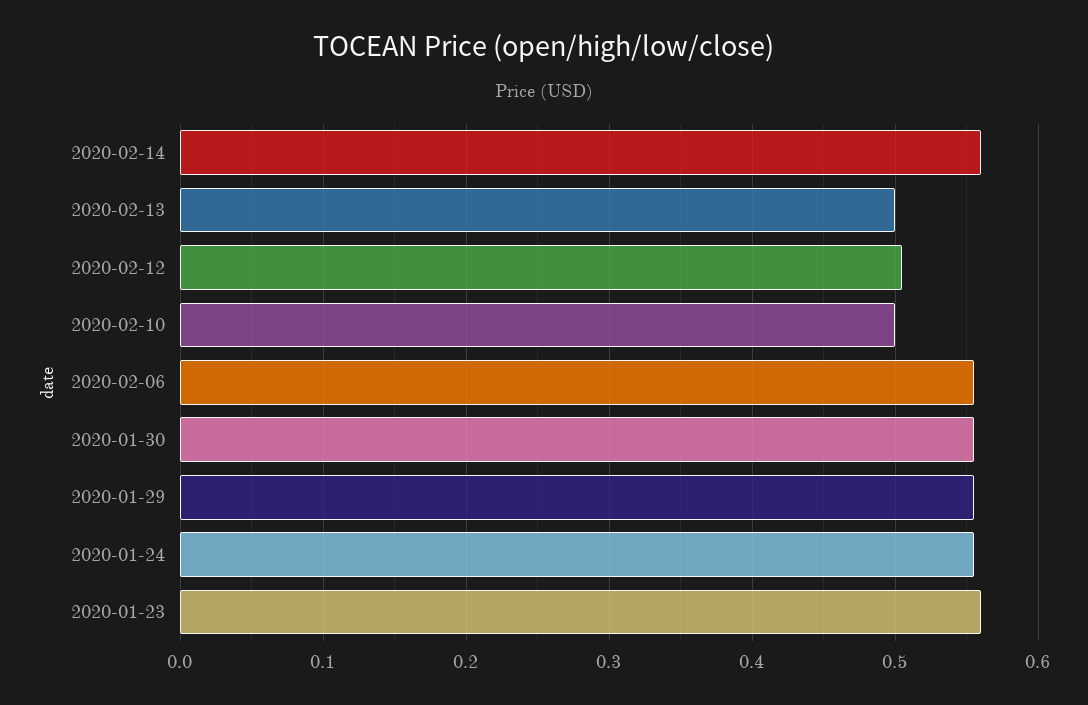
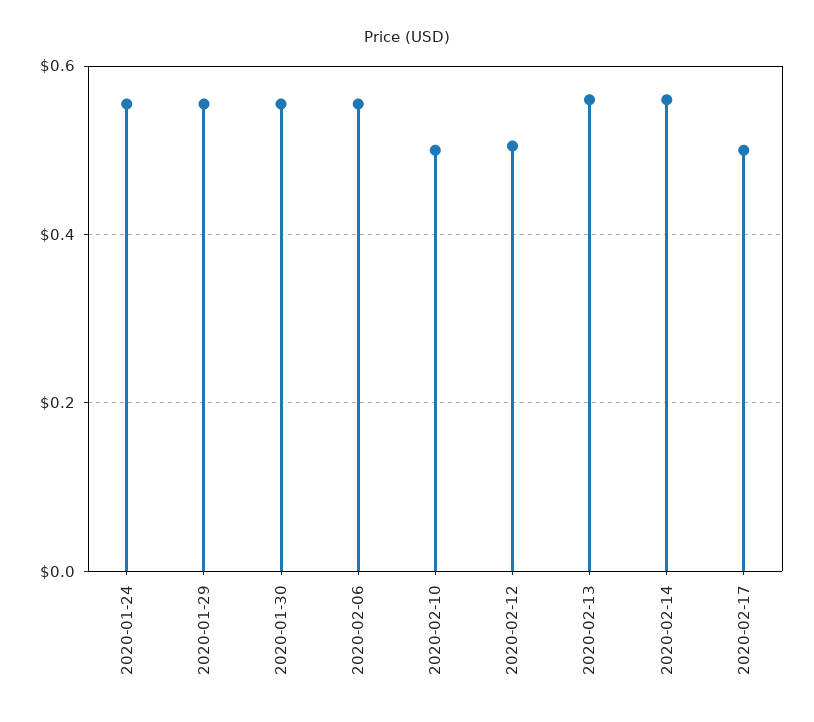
2020-02-13: 0.5 -> 0.56
2020-01-23: 0.56 -> none
2020-02-17: none -> 0.5

